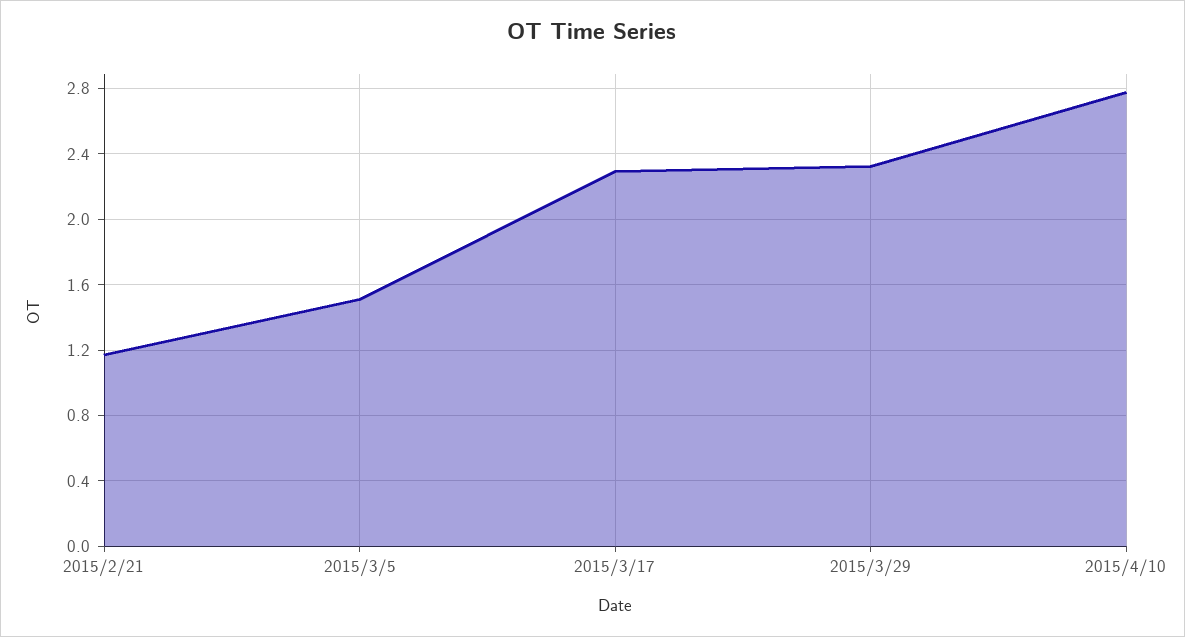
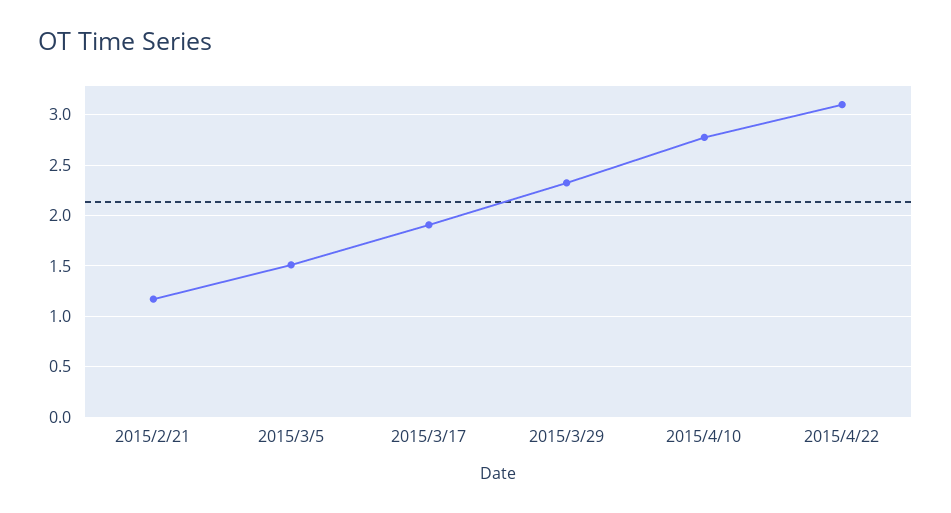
2015/3/17: 2.3 -> 1.9
2015/4/22: none -> 3.1

